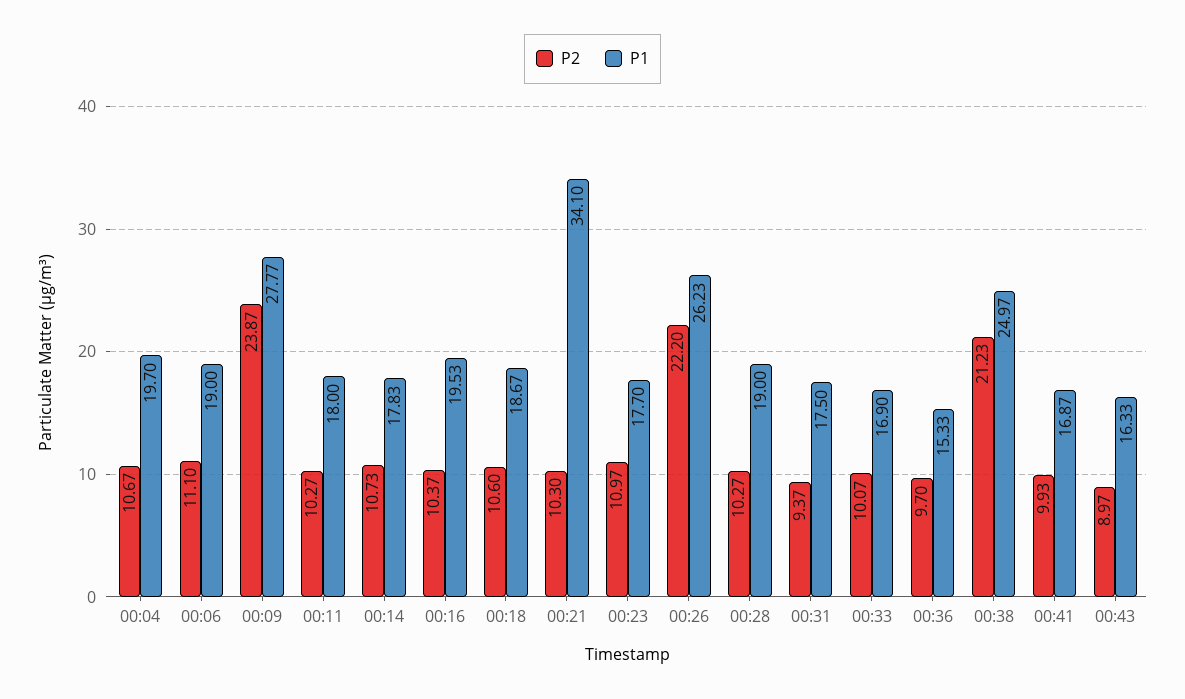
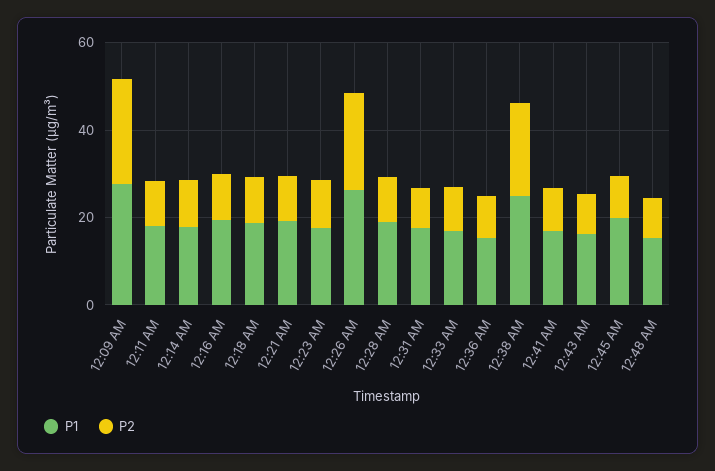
P2, 00:04: 10.67 -> none
P1, 00:04: 19.7 -> none
P2, 00:06: 11.1 -> none
P1, 00:06: 19 -> none
P1, 00:21: 34.1 -> 20
P1, 12:45 AM: none -> 20
P2, 12:45 AM: none -> 10
P1, 12:48 AM: none -> 15
P2, 12:48 AM: none -> 10

